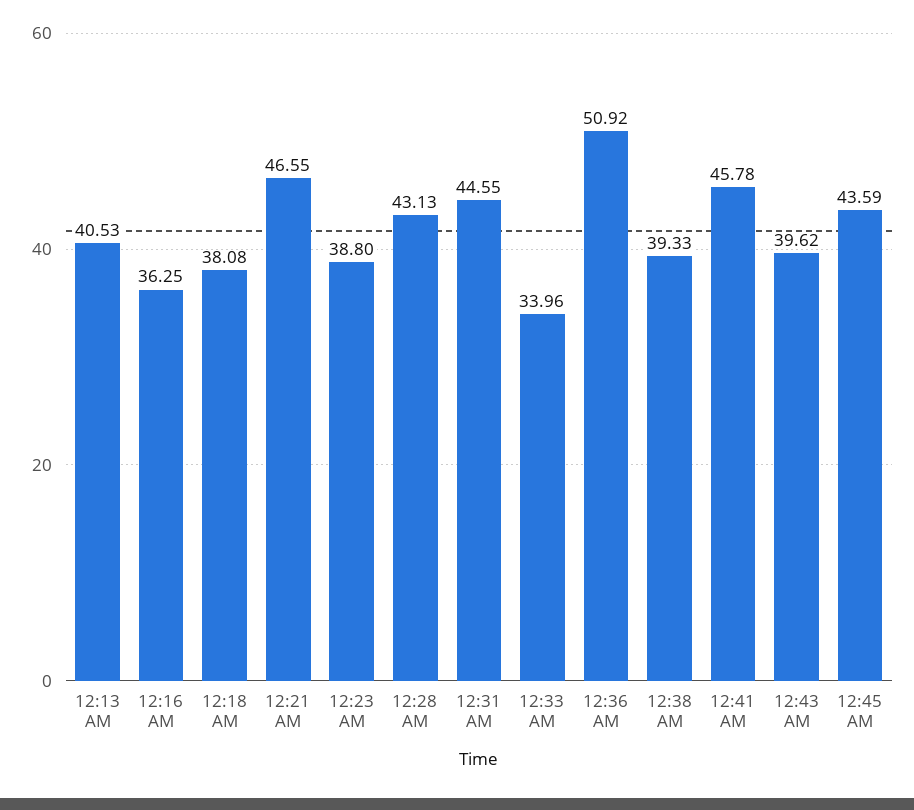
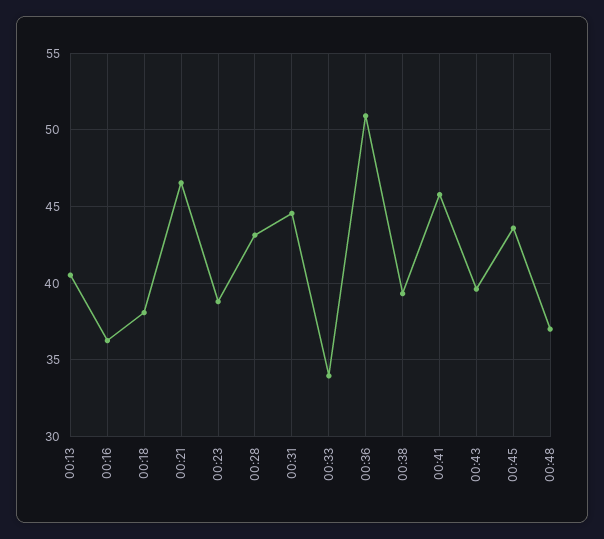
00:48: none -> 37

